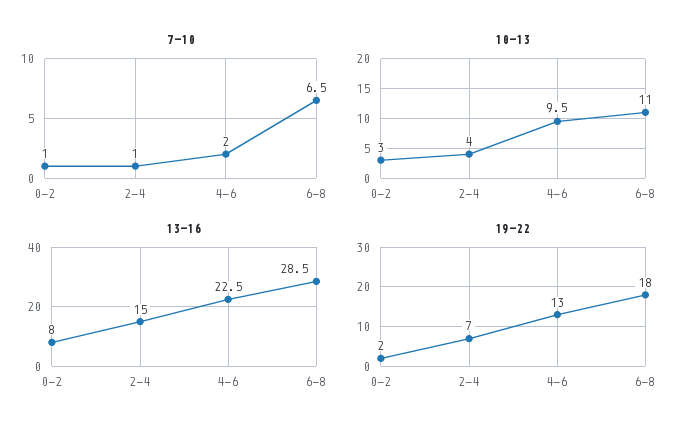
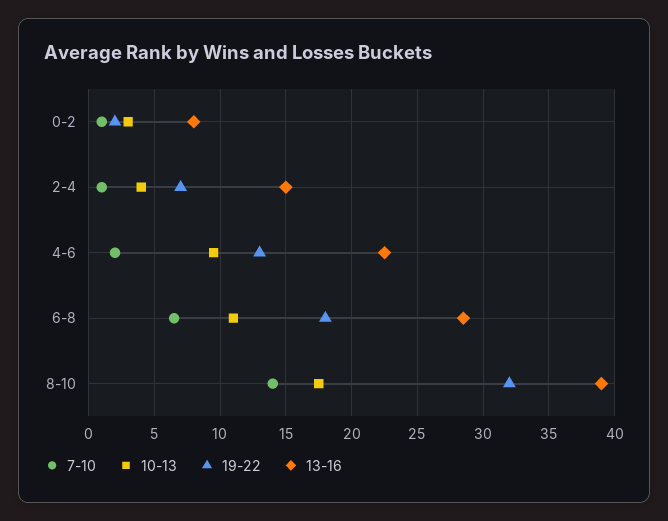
7-10, 8-10: none -> 14
10-13, 8-10: none -> 17.5
19-22, 8-10: none -> 32
13-16, 8-10: none -> 39

